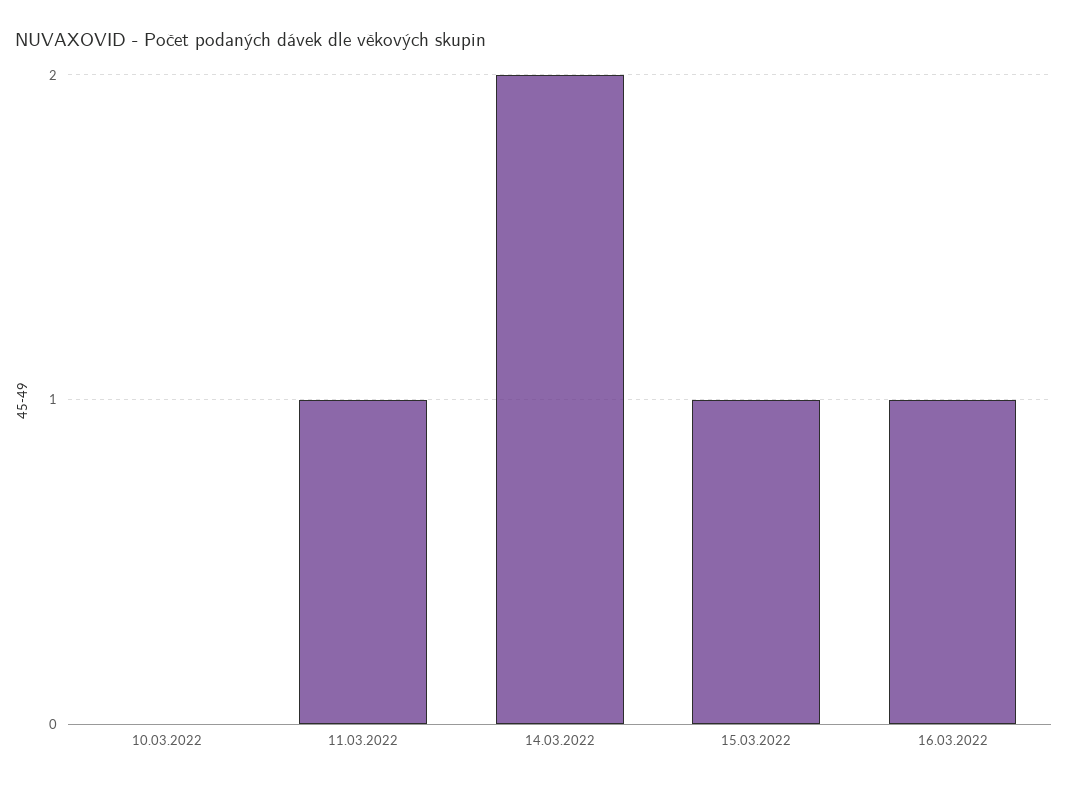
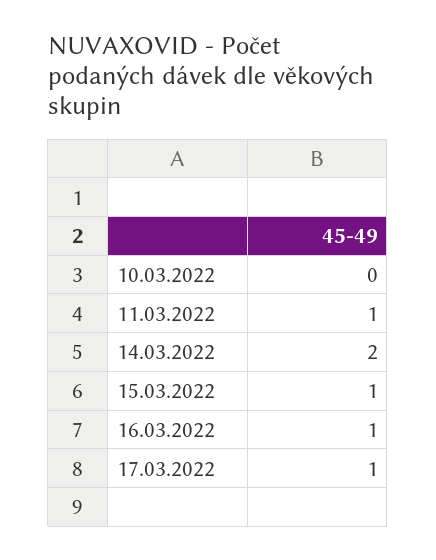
17.03.2022: none -> 1

